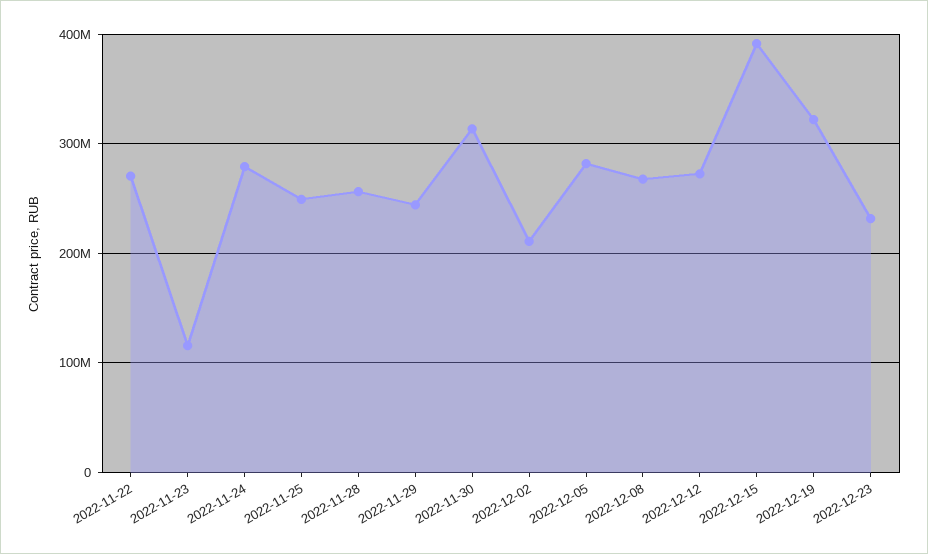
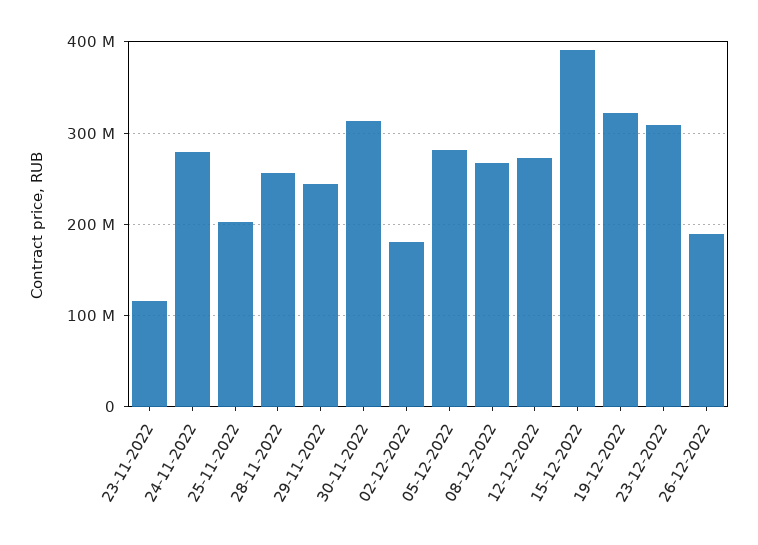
2022-11-22: 270000000 -> none
2022-11-25: 250000000 -> 200000000
2022-12-02: 210000000 -> 180000000
2022-12-23: 230000000 -> 310000000
26-12-2022: none -> 190000000

